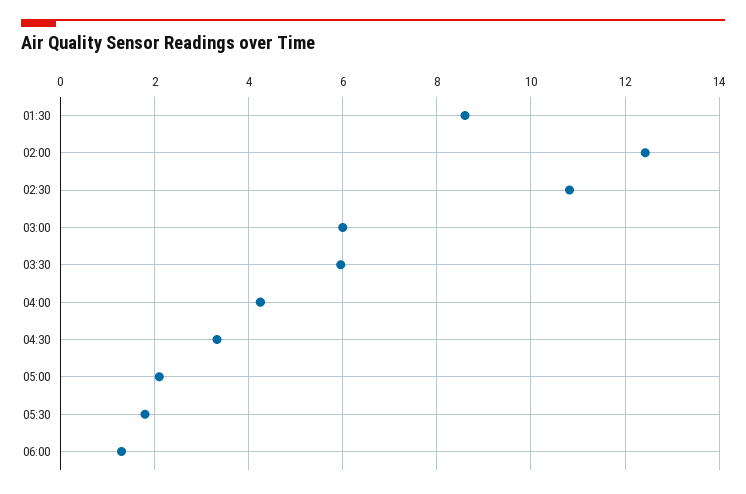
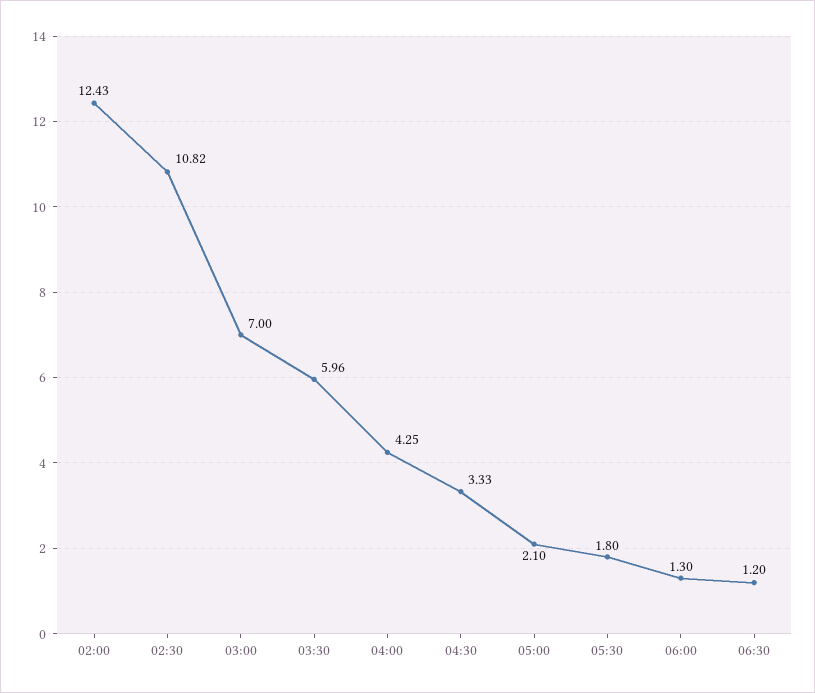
01:30: 8.6 -> none
03:00: 6 -> 7
06:30: none -> 1.2

